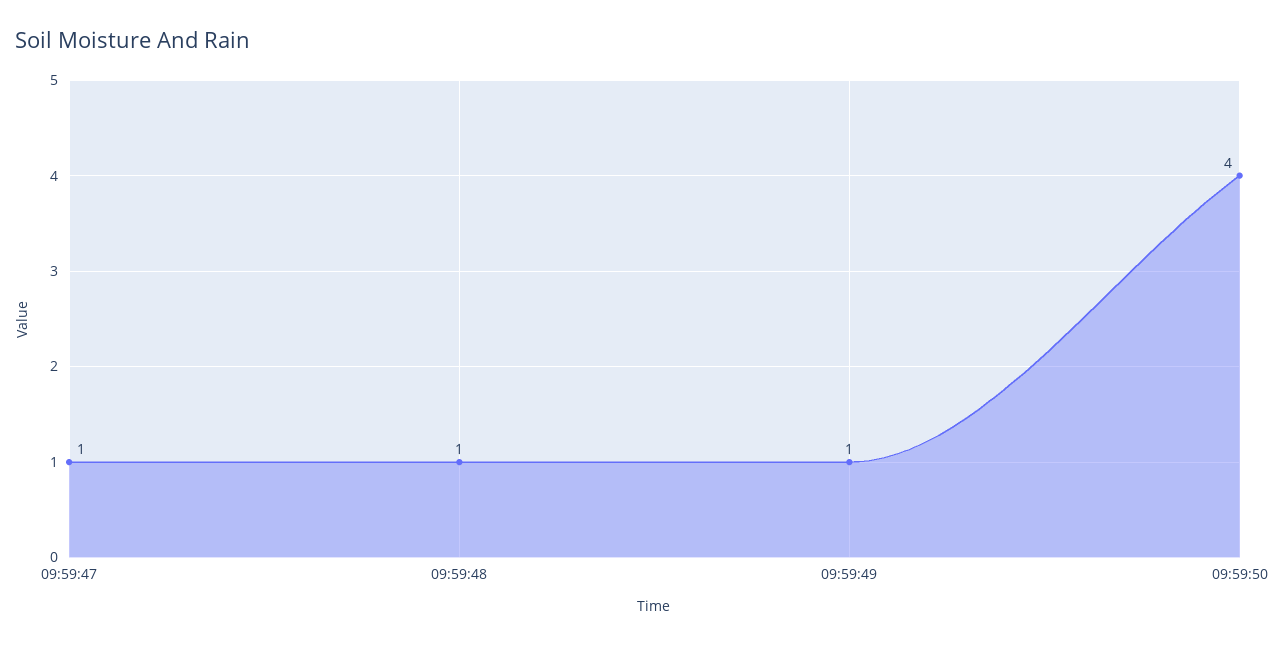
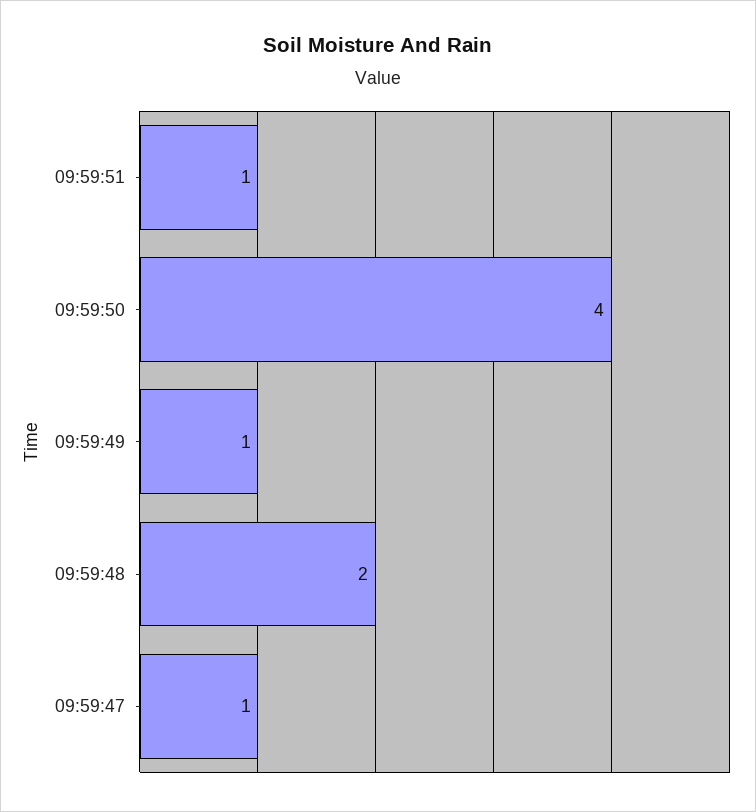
09:59:48: 1 -> 2
09:59:51: none -> 1

